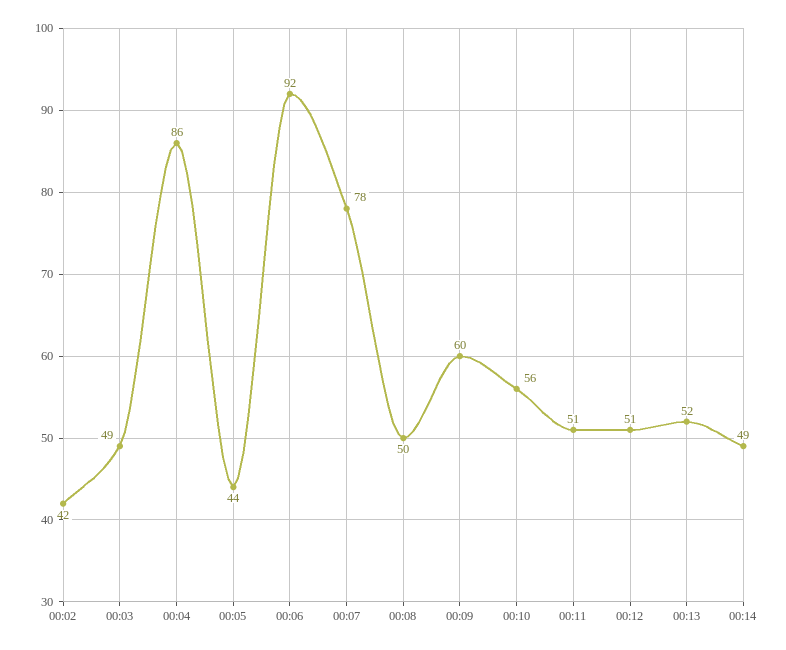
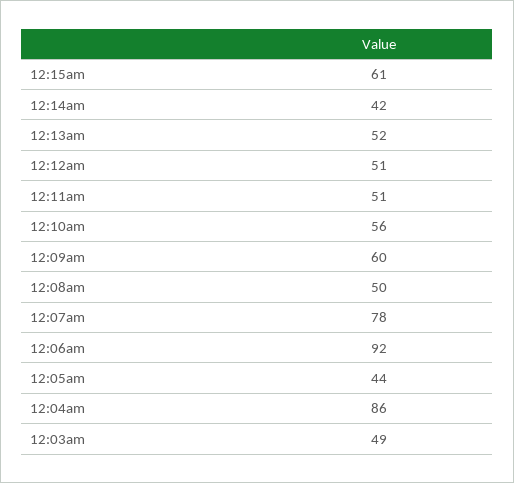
00:02: 42 -> none
00:14: 49 -> 42
12:15am: none -> 61

